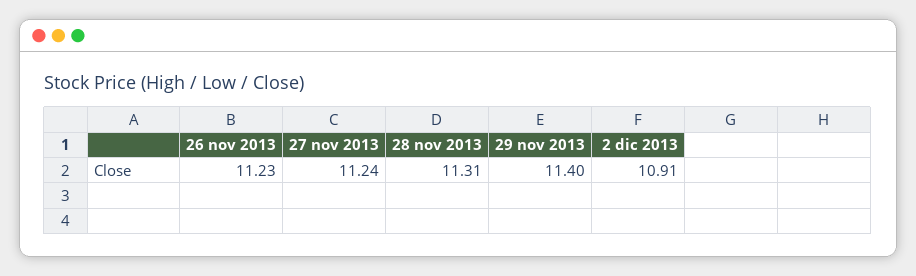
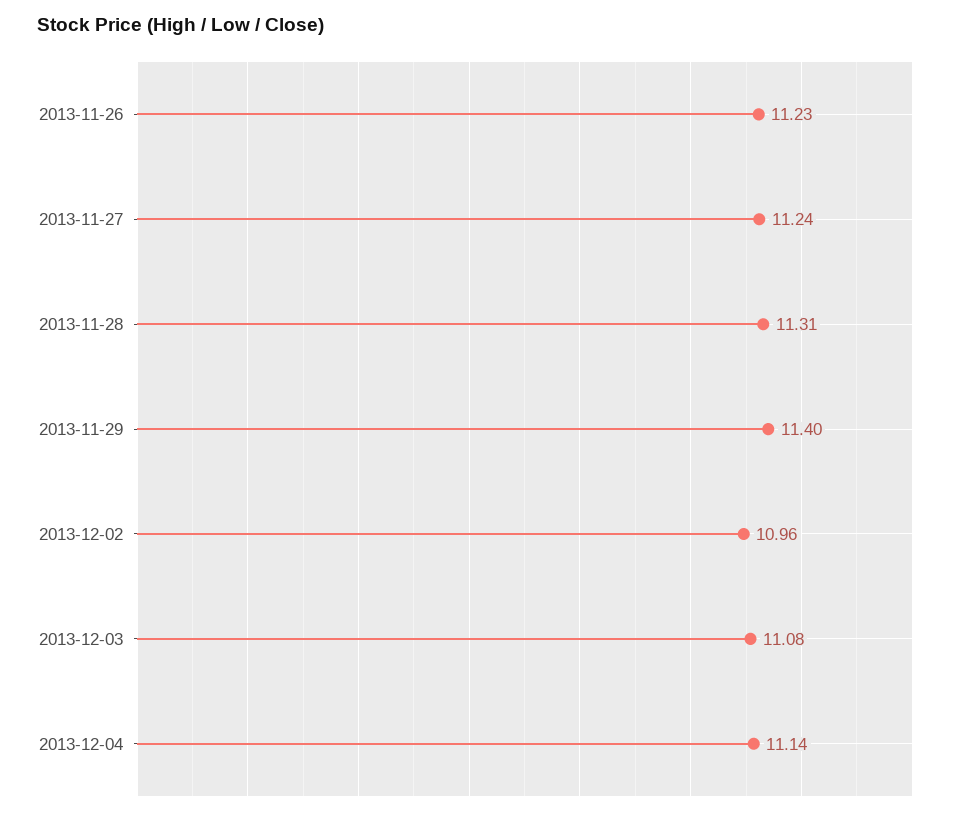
2 dic 2013: 10.91 -> 10.96
2013-12-03: none -> 11.08
2013-12-04: none -> 11.14

